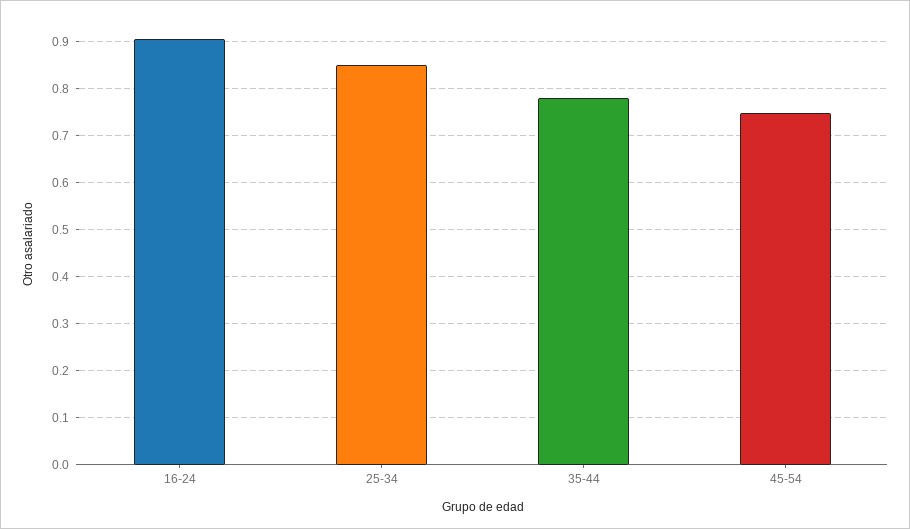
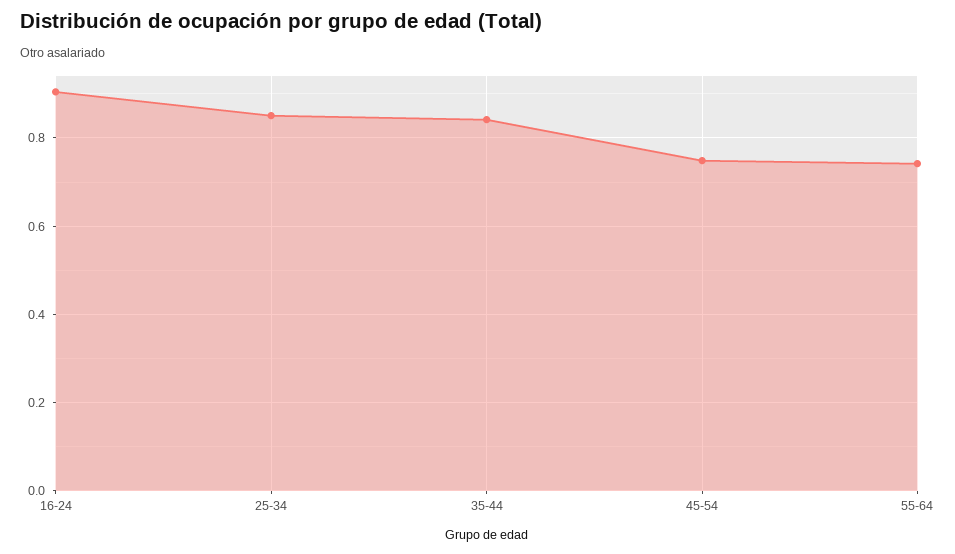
35-44: 0.78 -> 0.84
55-64: none -> 0.74

